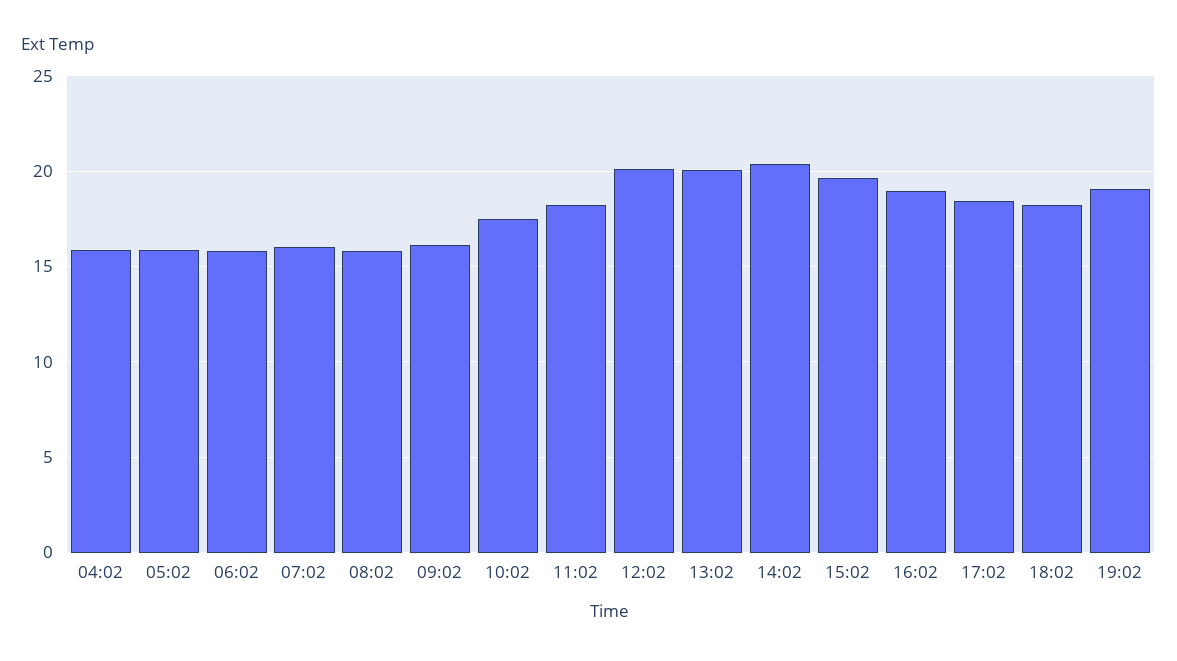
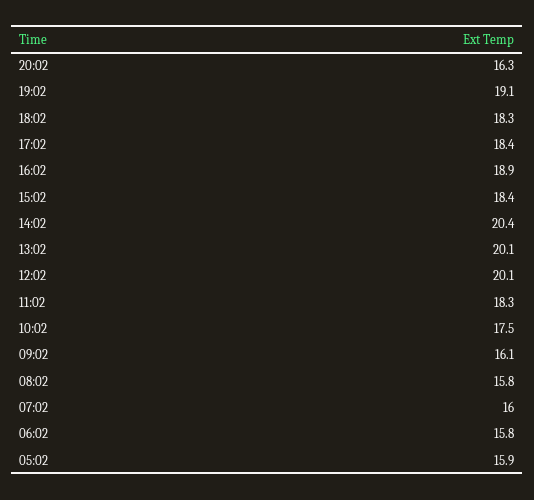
04:02: 16 -> none
15:02: 19.5 -> 18.4
20:02: none -> 16.3

